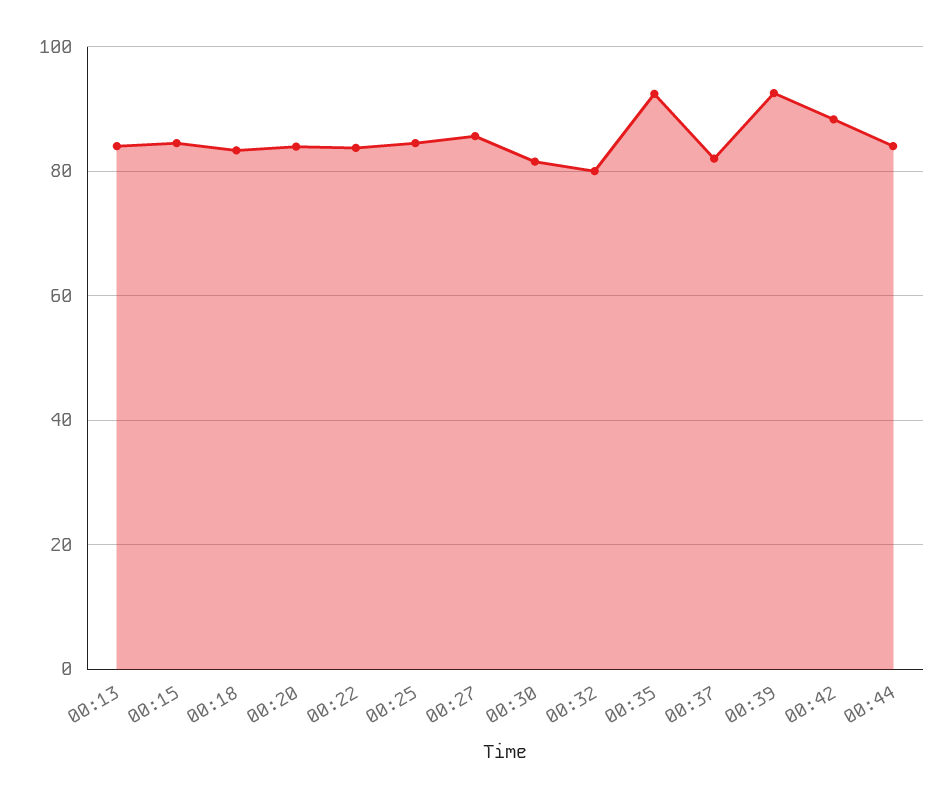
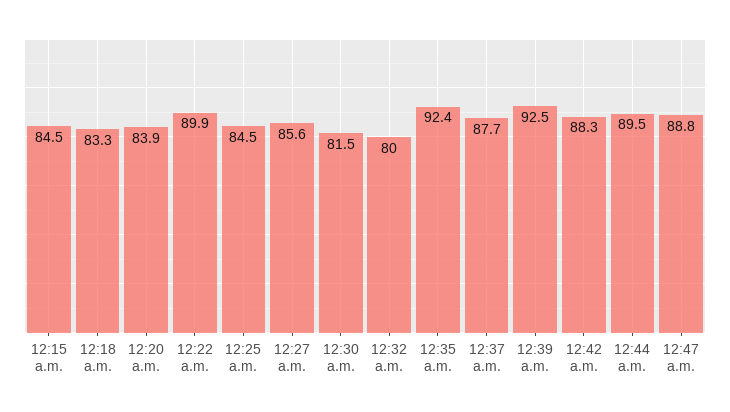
00:13: 84 -> none
00:22: 84 -> 89.9
00:37: 82 -> 87.7
00:44: 84 -> 89.5
12:47 a.m.: none -> 88.8

